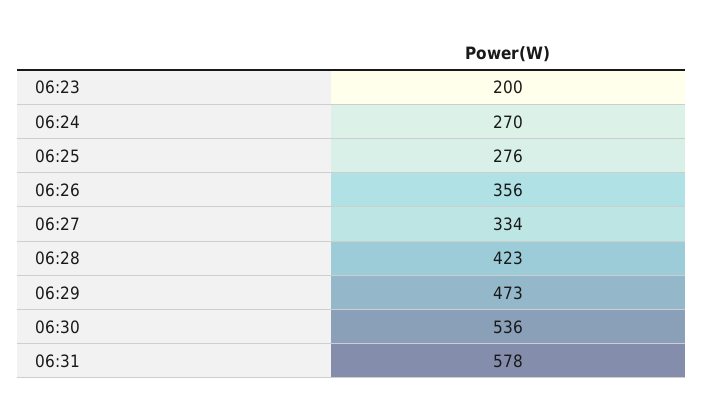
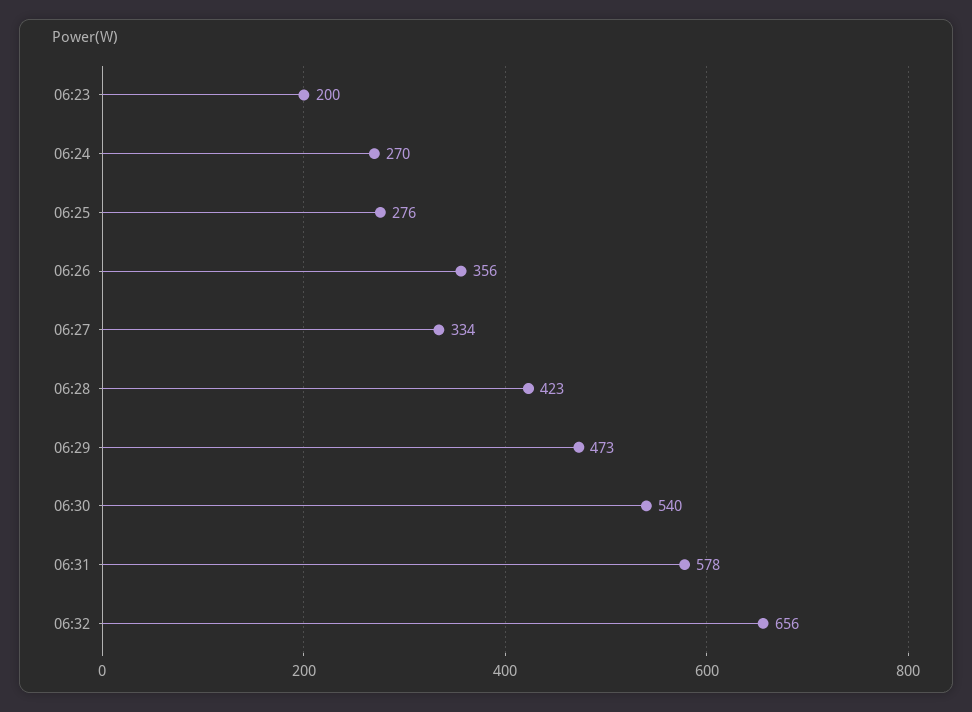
06:30: 536 -> 540
06:32: none -> 656

